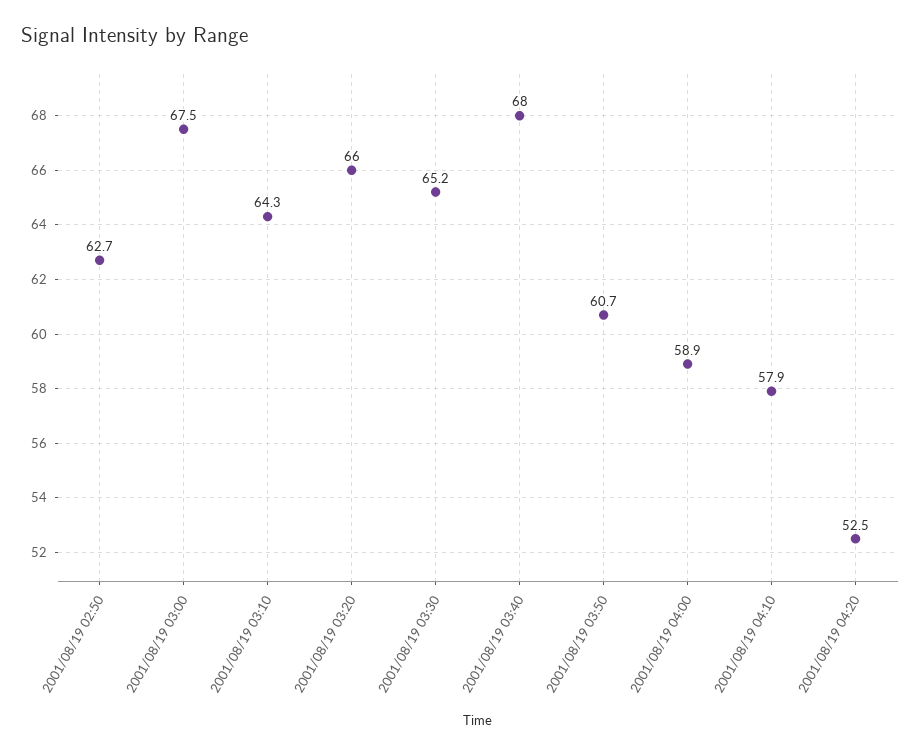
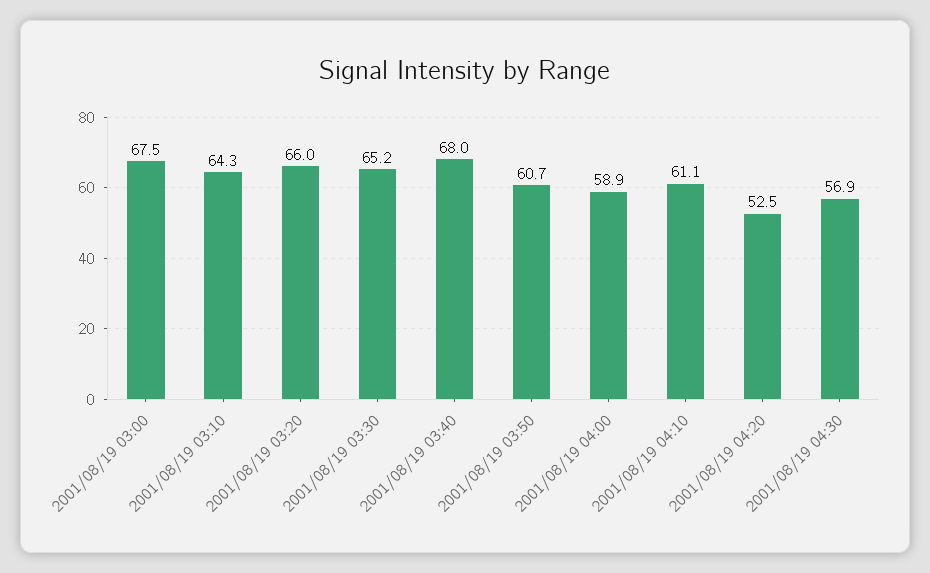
2001/08/19 02:50: 62.7 -> none
2001/08/19 04:10: 57.9 -> 61.1
2001/08/19 04:30: none -> 56.9

